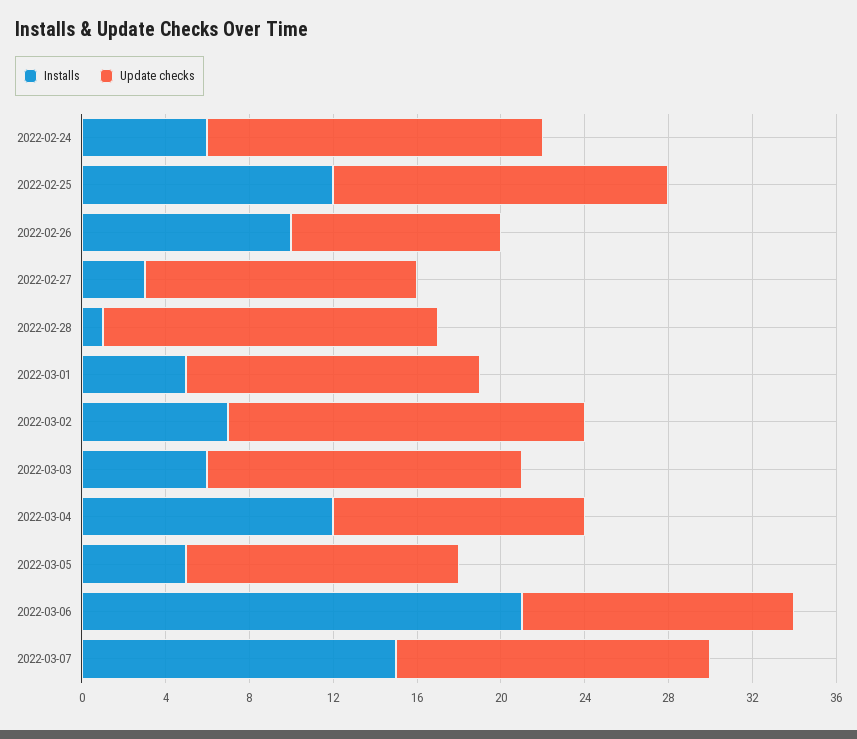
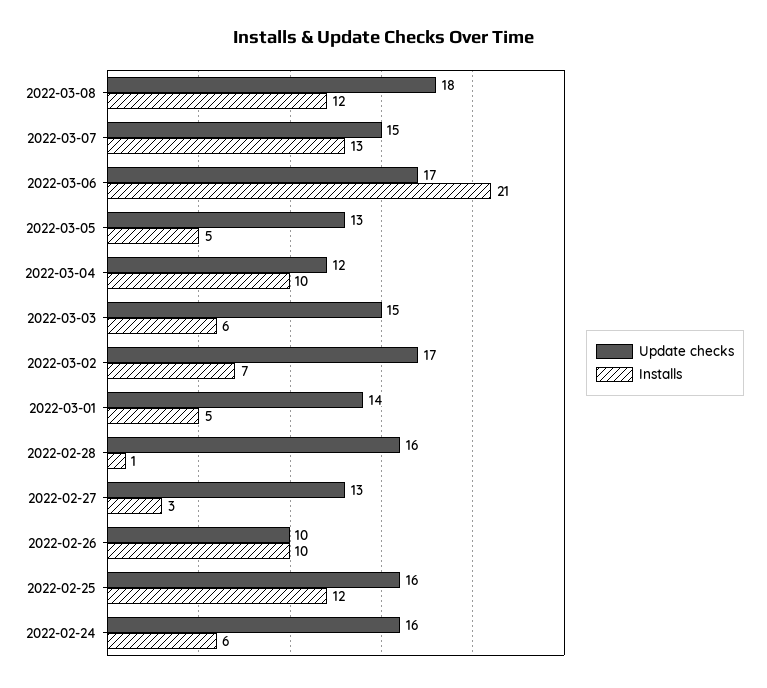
Installs, 2022-03-04: 12 -> 10
Update checks, 2022-03-06: 13 -> 17
Installs, 2022-03-07: 15 -> 13
Update checks, 2022-03-08: none -> 18
Installs, 2022-03-08: none -> 12

